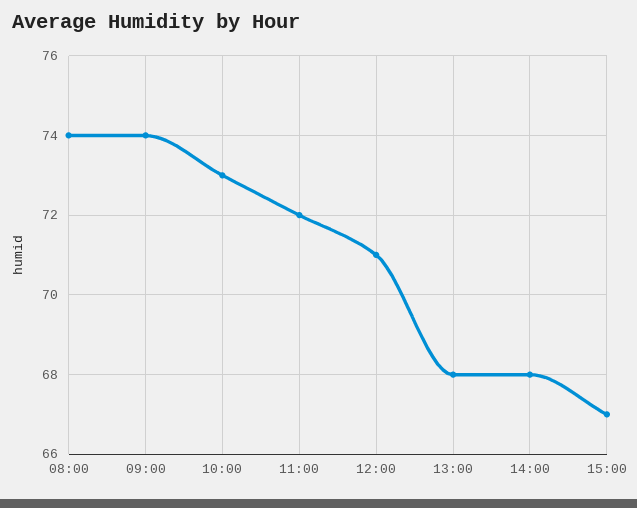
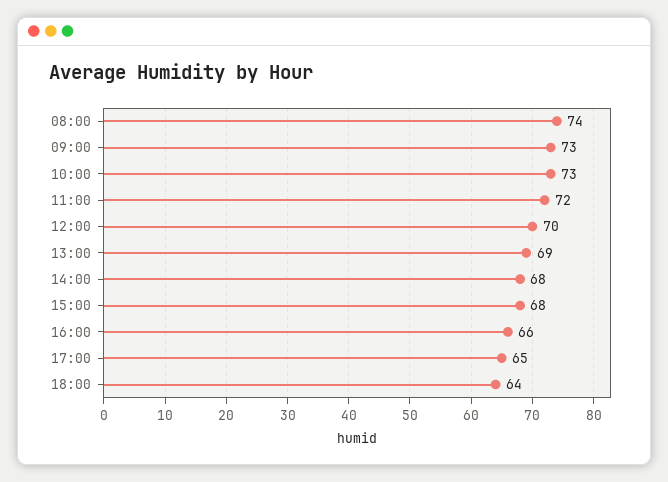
09:00: 74 -> 73
12:00: 71 -> 70
13:00: 68 -> 69
15:00: 67 -> 68
16:00: none -> 66
17:00: none -> 65
18:00: none -> 64

